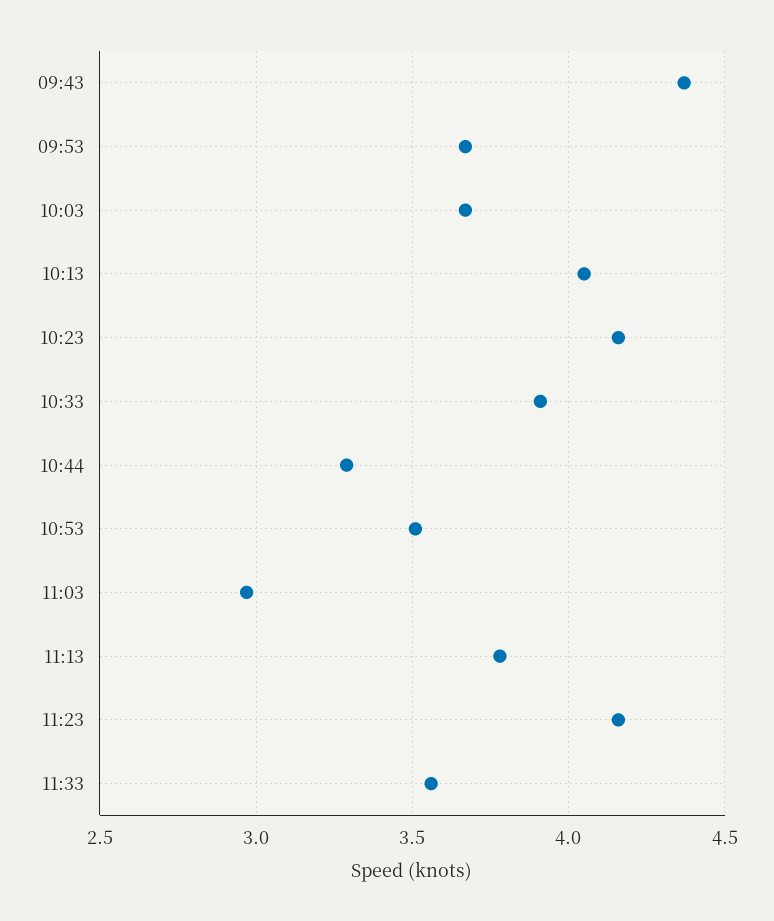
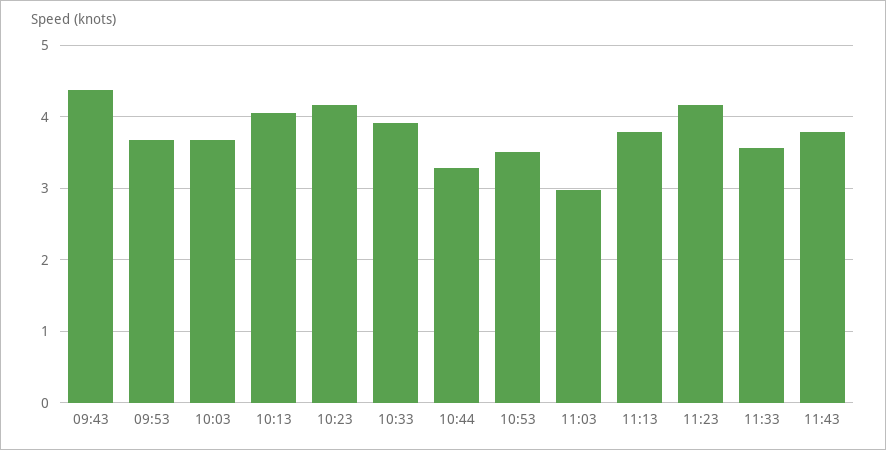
11:43: none -> 3.8

